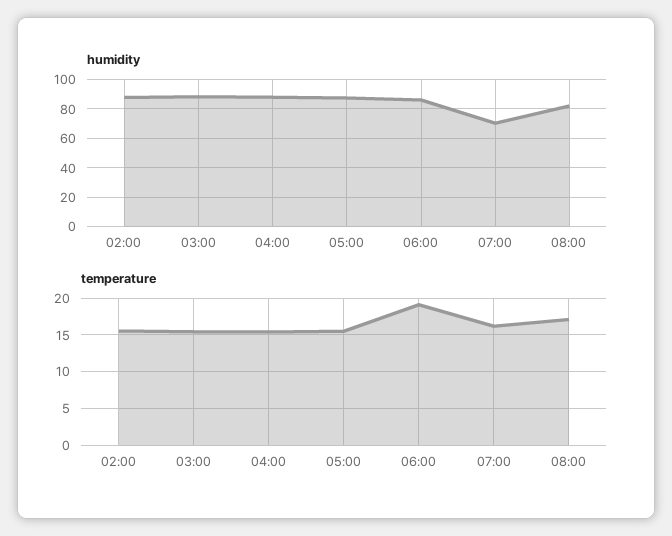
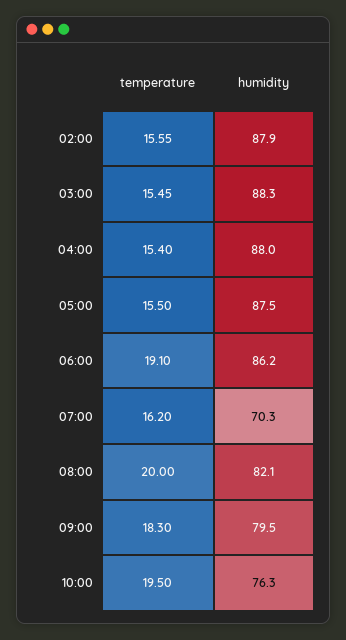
temperature, 08:00: 17 -> 20
temperature, 09:00: none -> 18.3
humidity, 09:00: none -> 79.5
temperature, 10:00: none -> 19.5
humidity, 10:00: none -> 76.3

